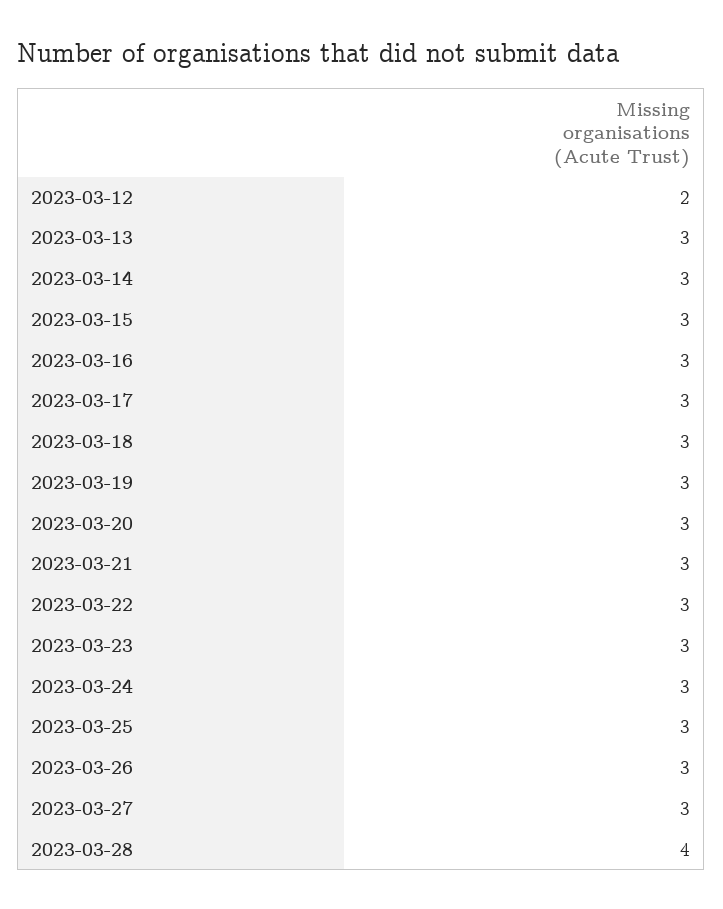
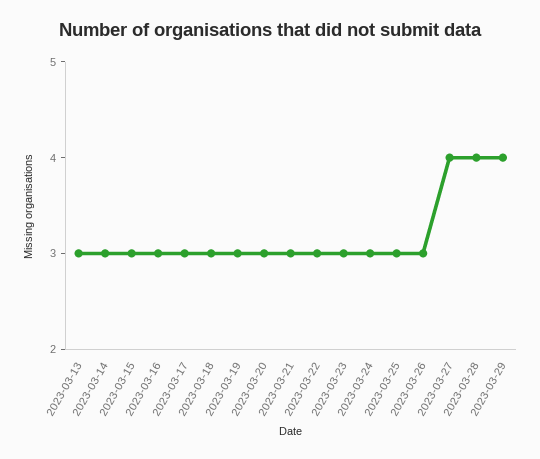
2023-03-12: 2 -> none
2023-03-27: 3 -> 4
2023-03-29: none -> 4

